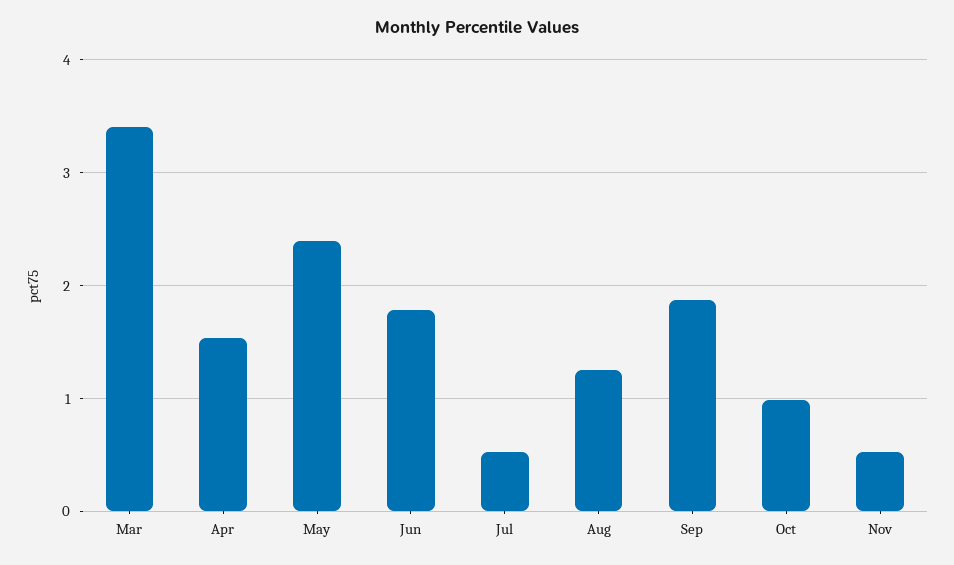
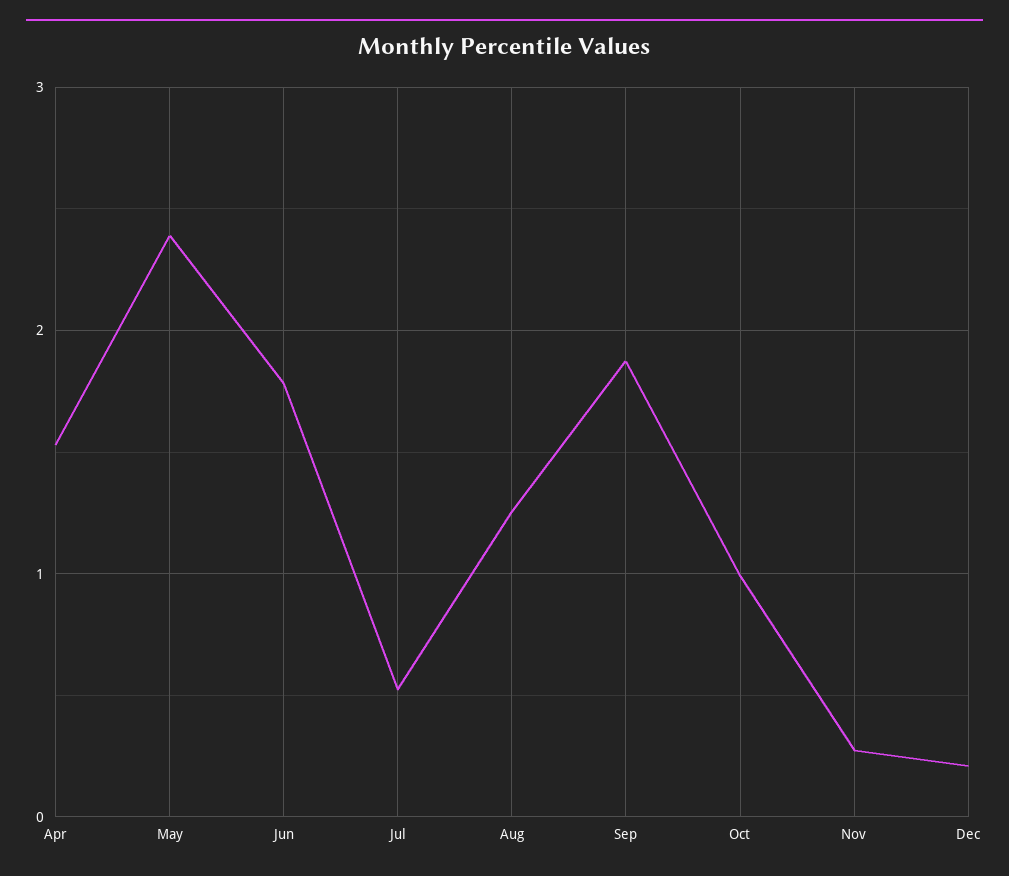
Mar: 3.4 -> none
Nov: 0.5 -> 0.3
Dec: none -> 0.2

